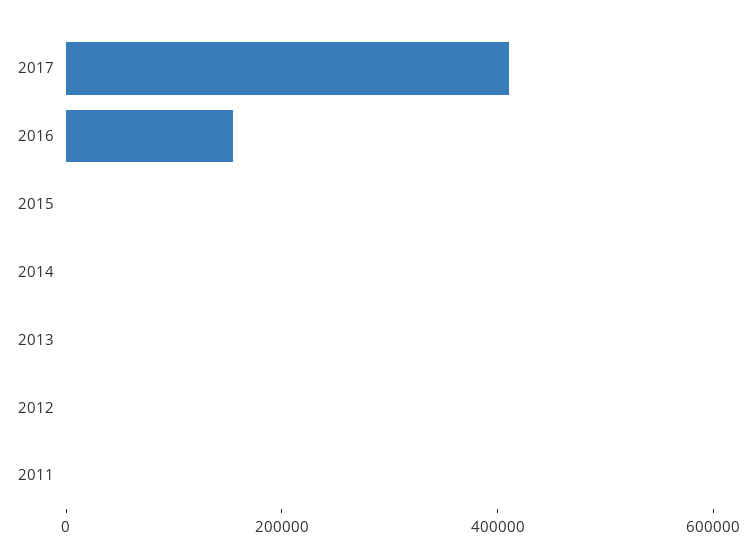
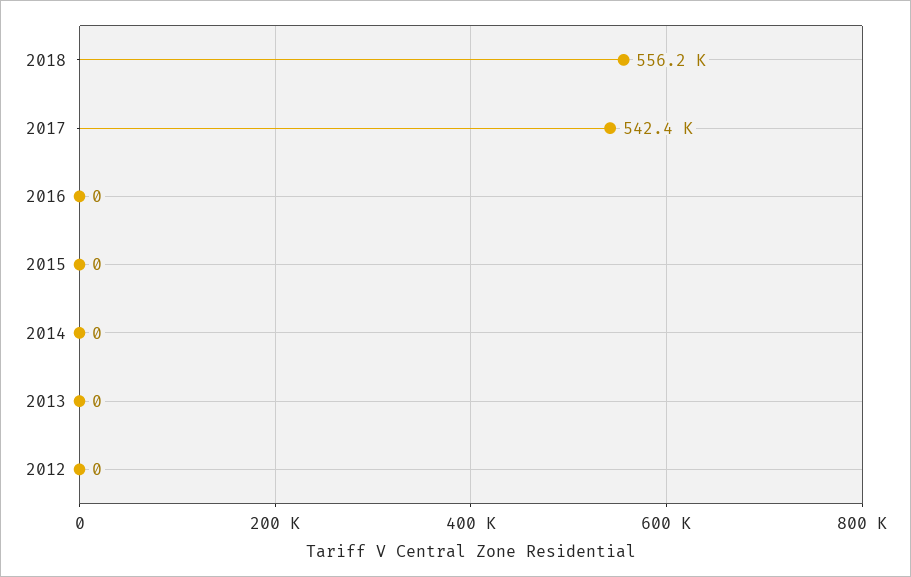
2017: 400000 -> 542400
2016: 150000 -> 0
2011: 0 -> none
2018: none -> 556200

